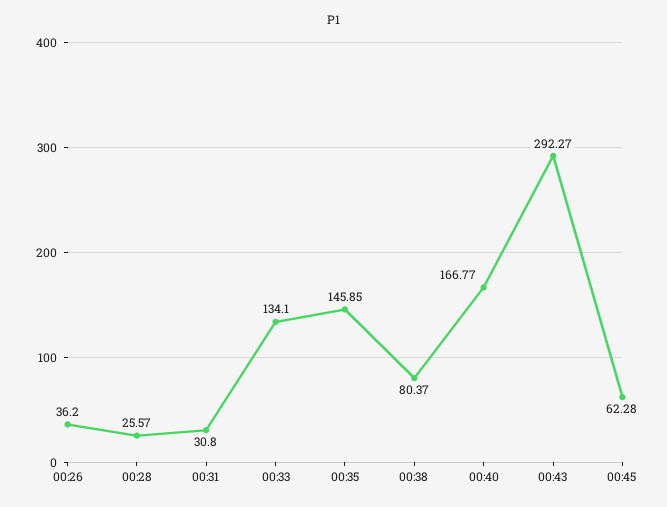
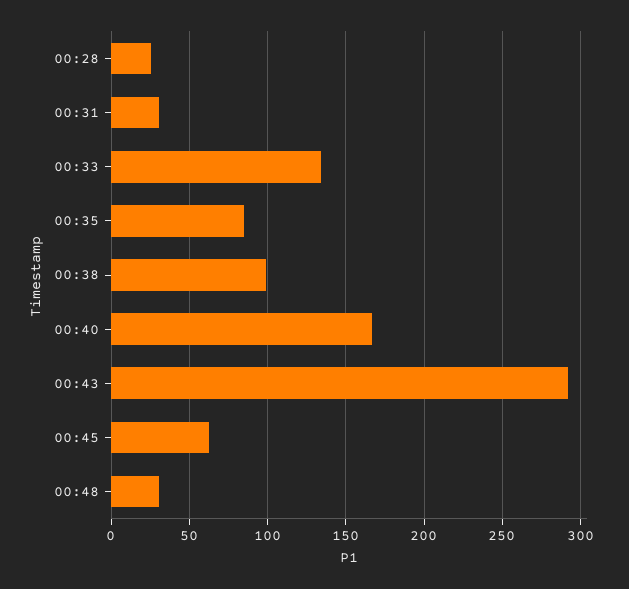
00:26: 36.2 -> none
00:35: 145.85 -> 85
00:38: 80.37 -> 100
00:48: none -> 30

